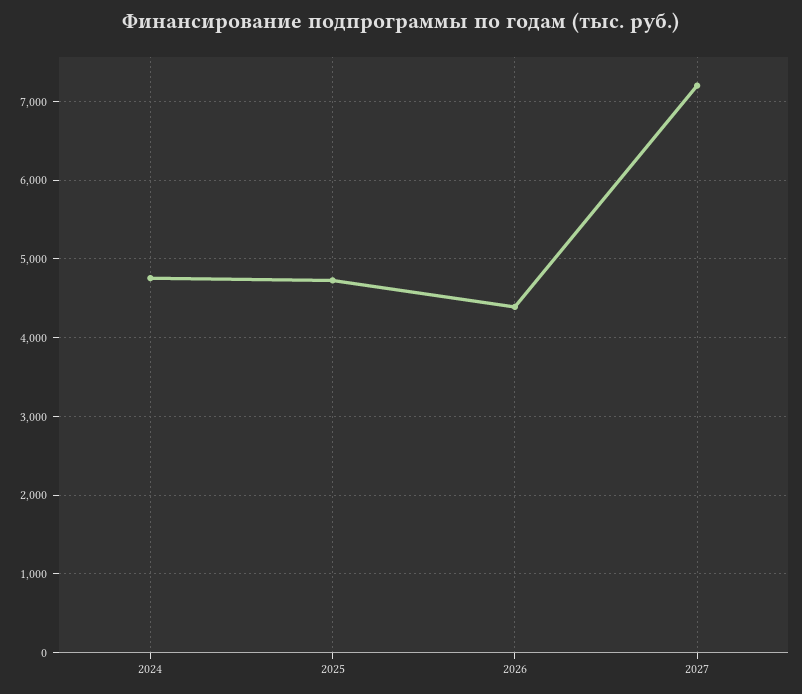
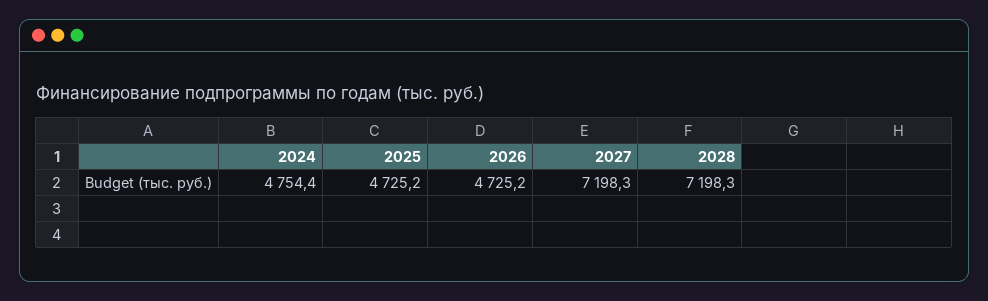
2026: 4400 -> 4725.2
2028: none -> 7198.3

